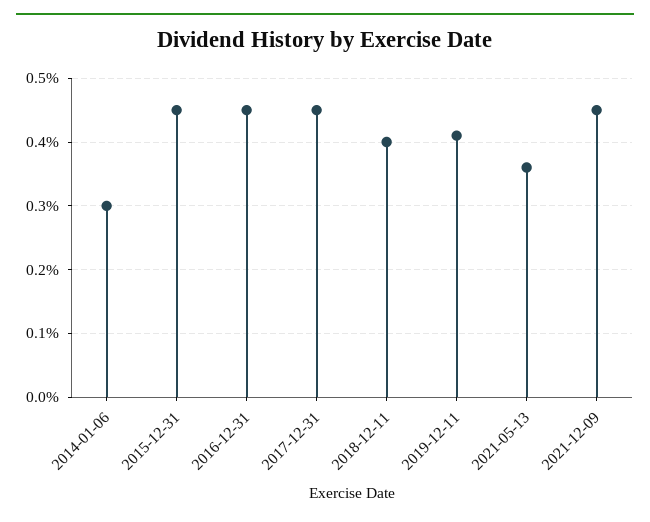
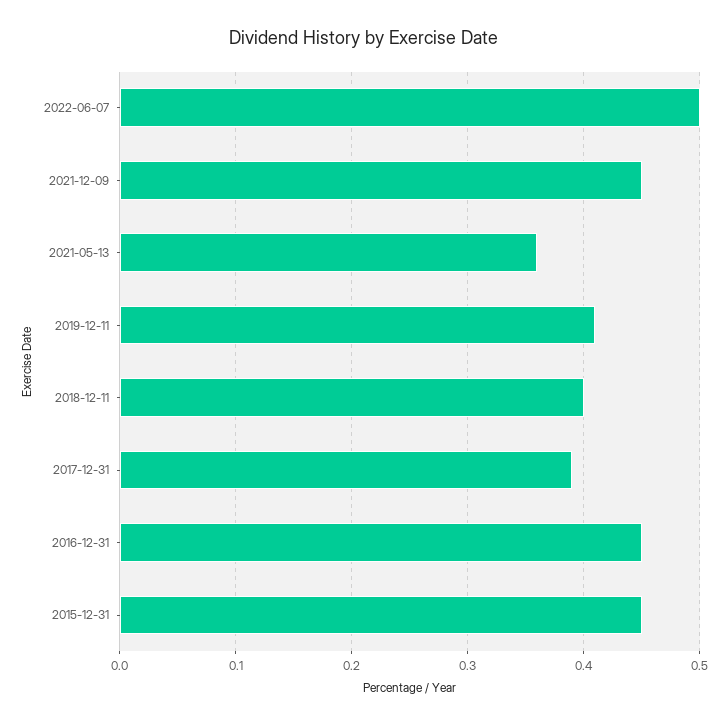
2014-01-06: 0.3 -> none
2017-12-31: 0.45 -> 0.39
2022-06-07: none -> 0.5

